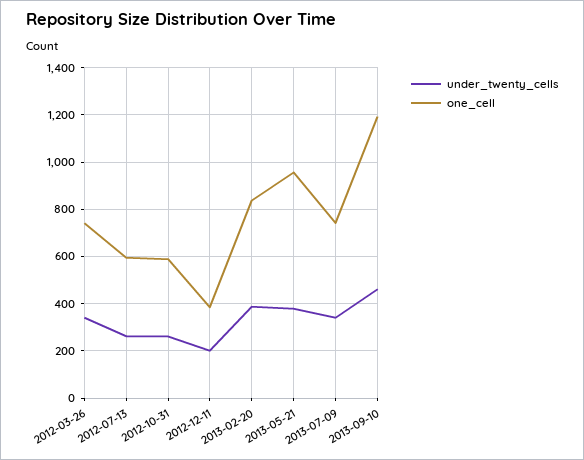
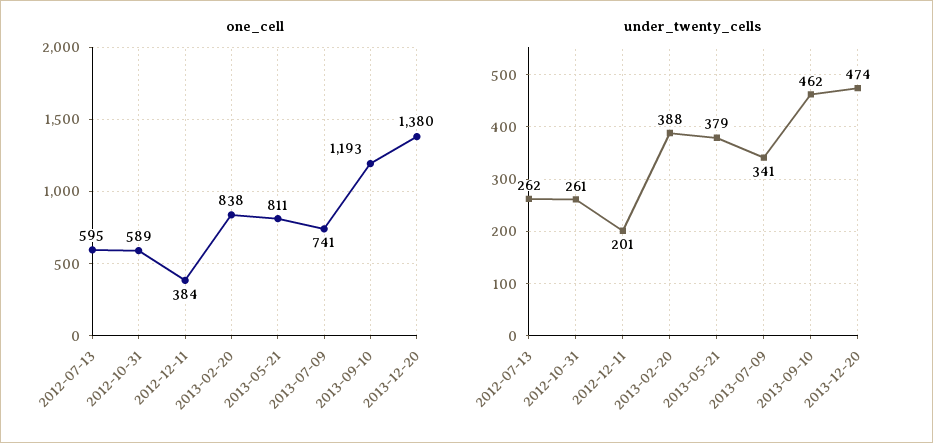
under_twenty_cells, 2012-03-26: 350 -> none
one_cell, 2012-03-26: 750 -> none
one_cell, 2013-05-21: 950 -> 811
one_cell, 2013-12-20: none -> 1380
under_twenty_cells, 2013-12-20: none -> 474

